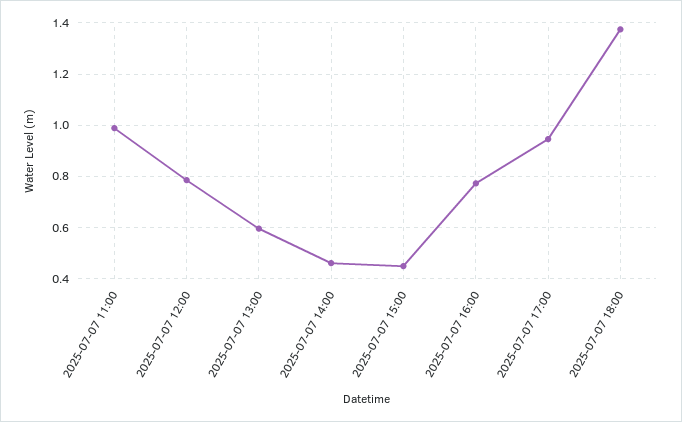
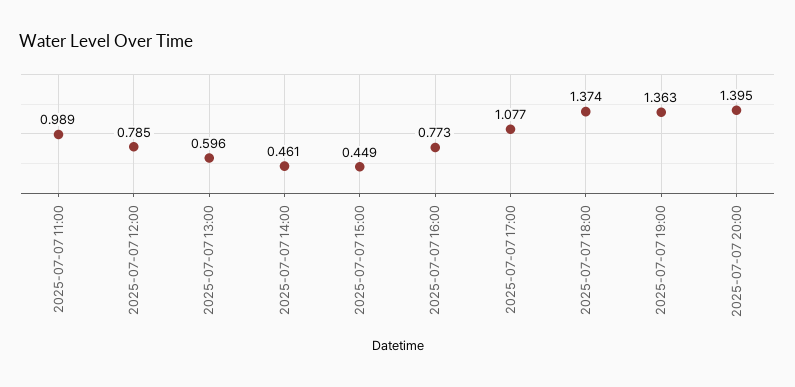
2025-07-07 17:00: 0.95 -> 1.077
2025-07-07 19:00: none -> 1.363
2025-07-07 20:00: none -> 1.395

